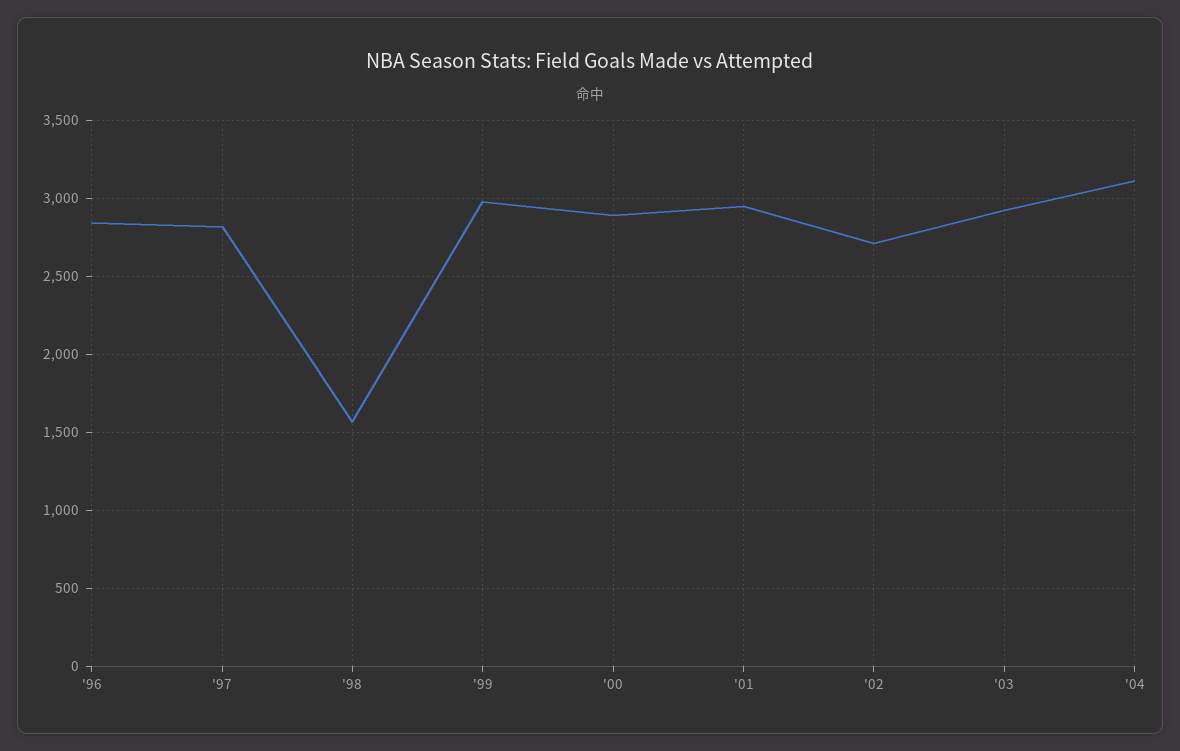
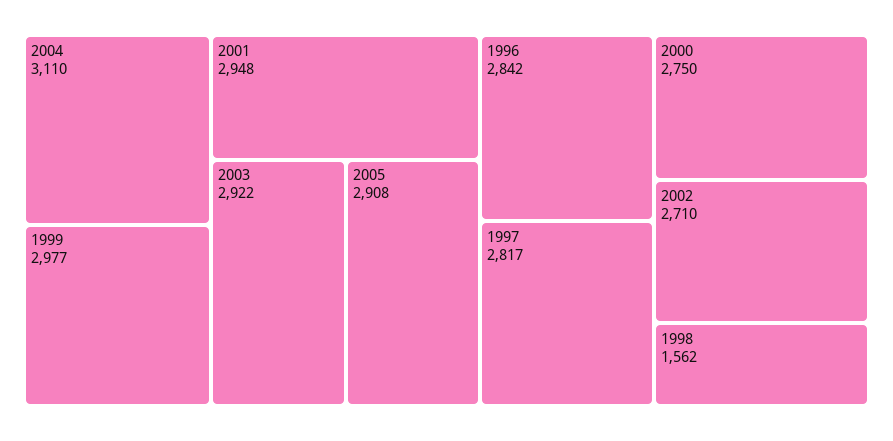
'00: 2900 -> 2750
2005: none -> 2908

